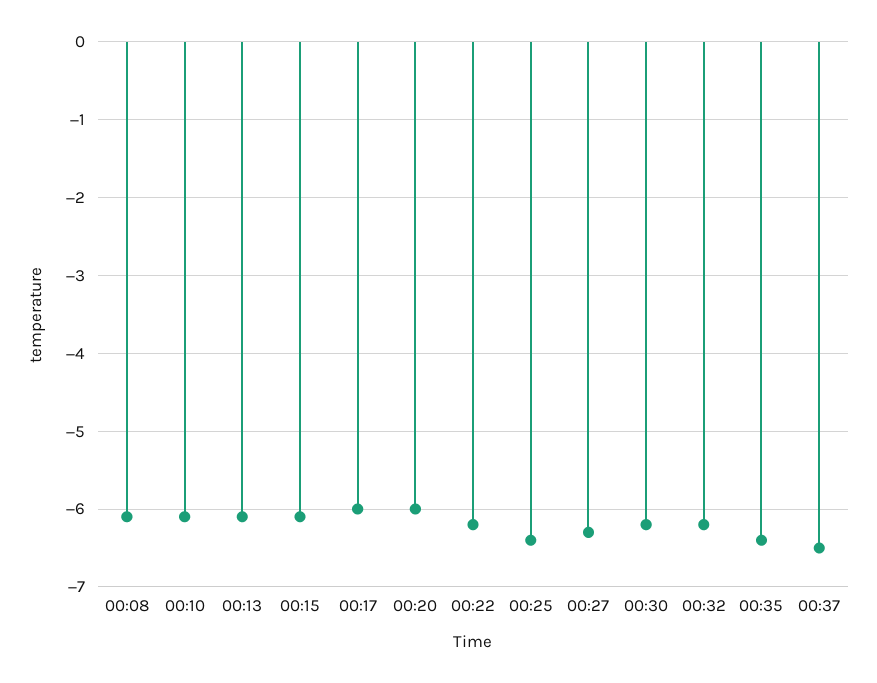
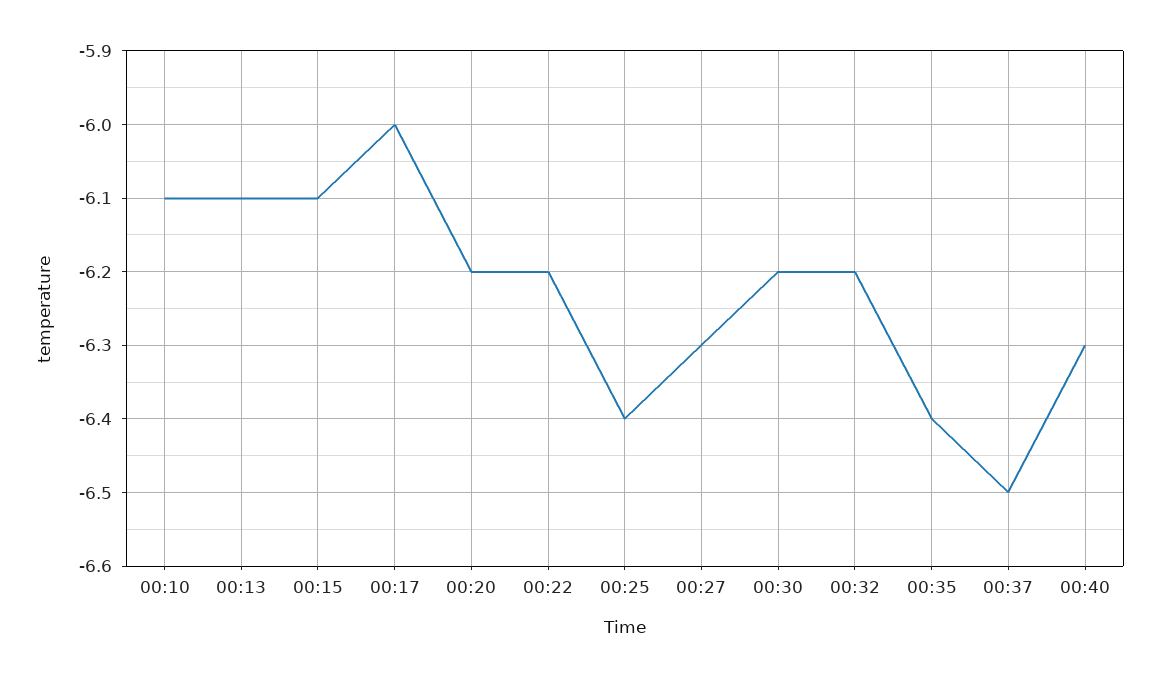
00:08: -6.1 -> none
00:20: -6 -> -6.2
00:40: none -> -6.3

